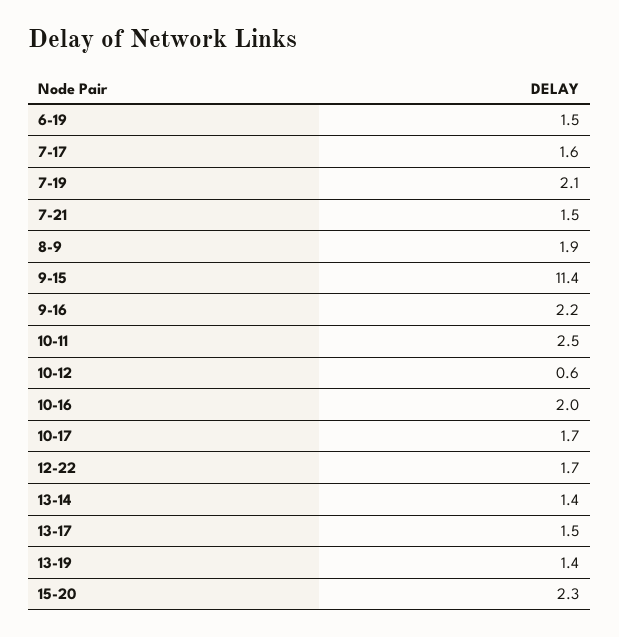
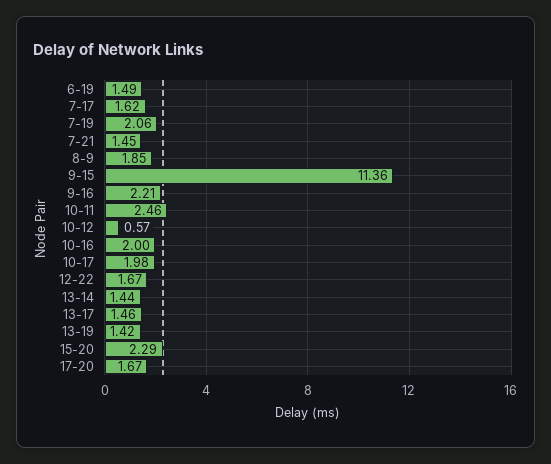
10-17: 1.7 -> 1.98
17-20: none -> 1.67

